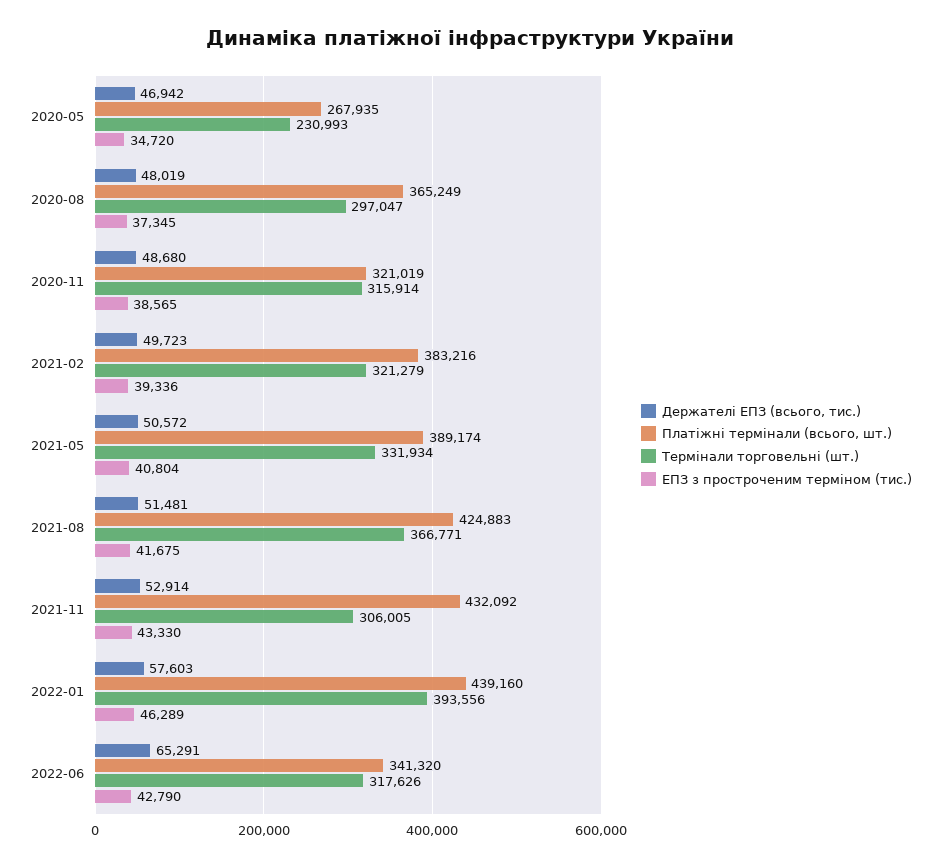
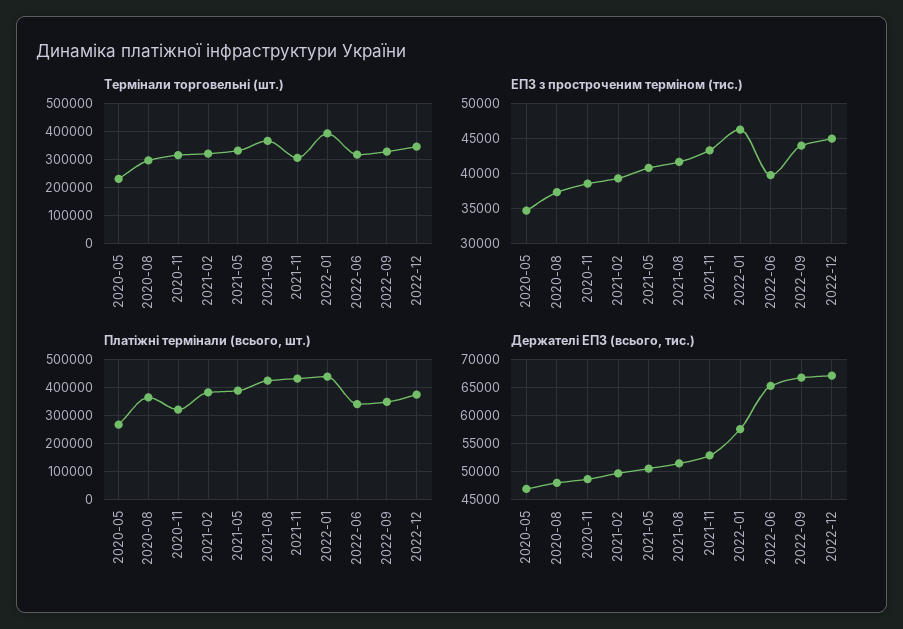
ЕПЗ з простроченим терміном (тис.), 2022-06: 42790 -> 40000
Термінали торговельні (шт.), 2022-09: none -> 325000
Термінали торговельні (шт.), 2022-12: none -> 350000
ЕПЗ з простроченим терміном (тис.), 2022-09: none -> 44000
ЕПЗ з простроченим терміном (тис.), 2022-12: none -> 45000
Платіжні термінали (всього, шт.), 2022-09: none -> 350000
Платіжні термінали (всього, шт.), 2022-12: none -> 375000
Держателі ЕПЗ (всього, тис.), 2022-09: none -> 67500
Держателі ЕПЗ (всього, тис.), 2022-12: none -> 67500

